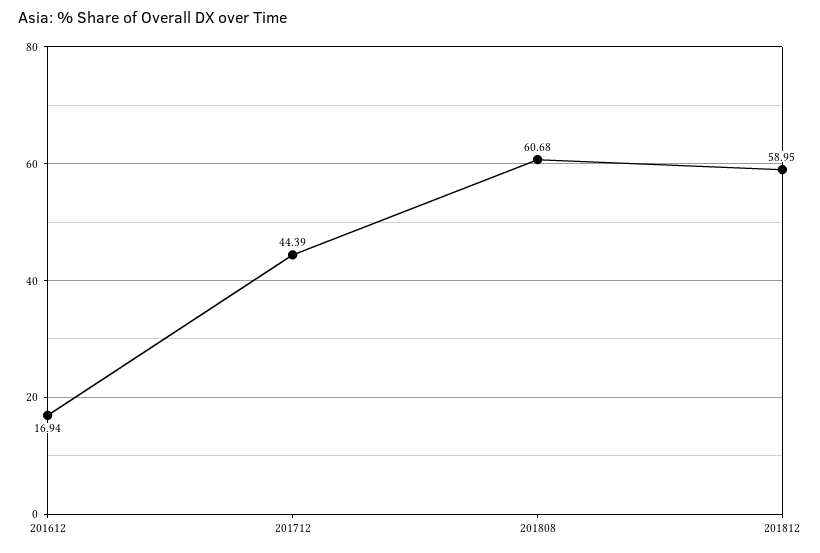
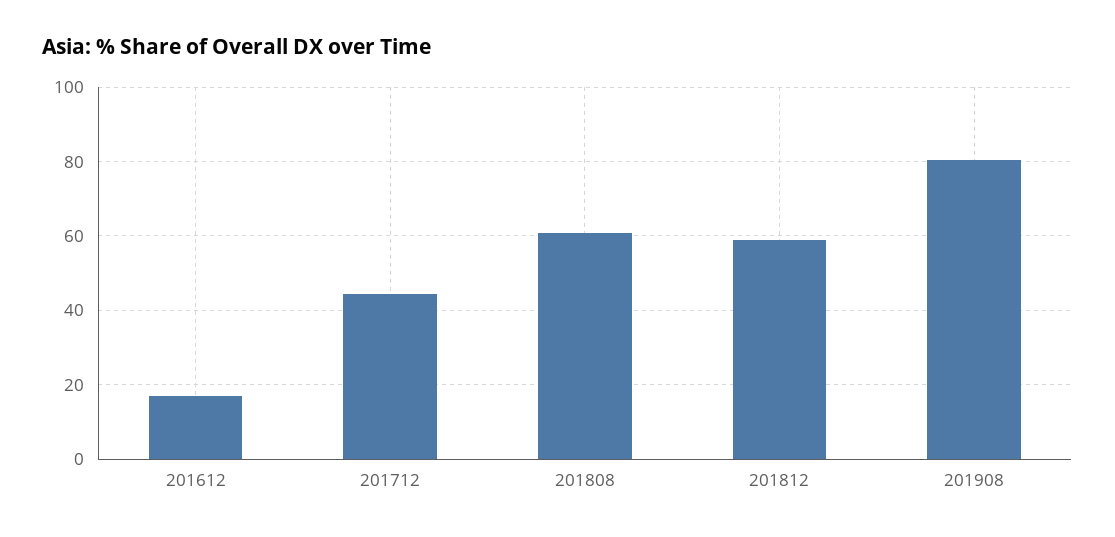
201908: none -> 80

